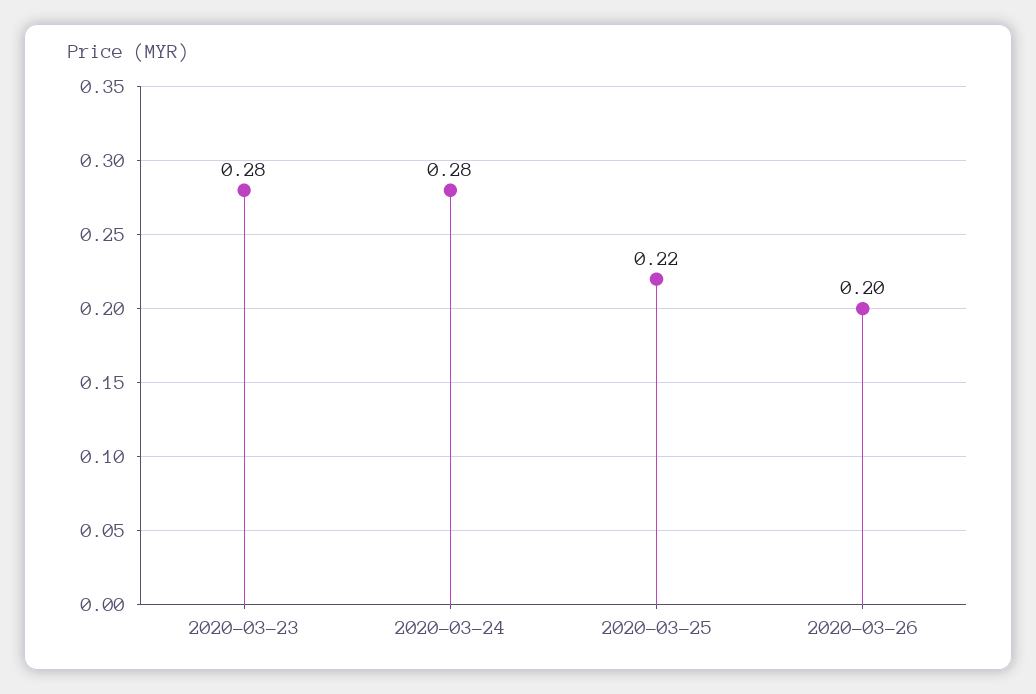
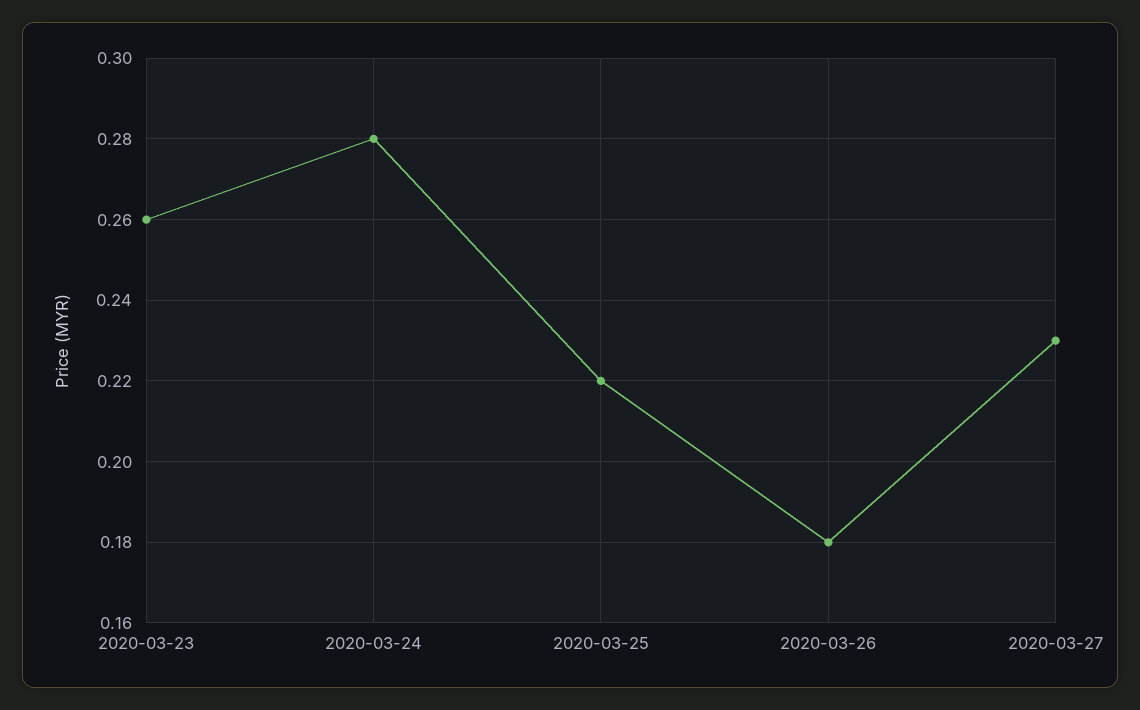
2020-03-23: 0.28 -> 0.26
2020-03-26: 0.2 -> 0.18
2020-03-27: none -> 0.23

